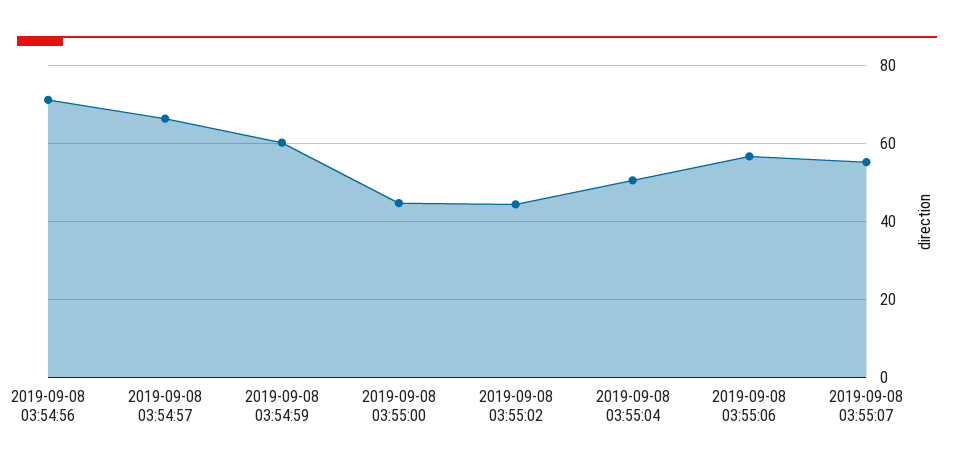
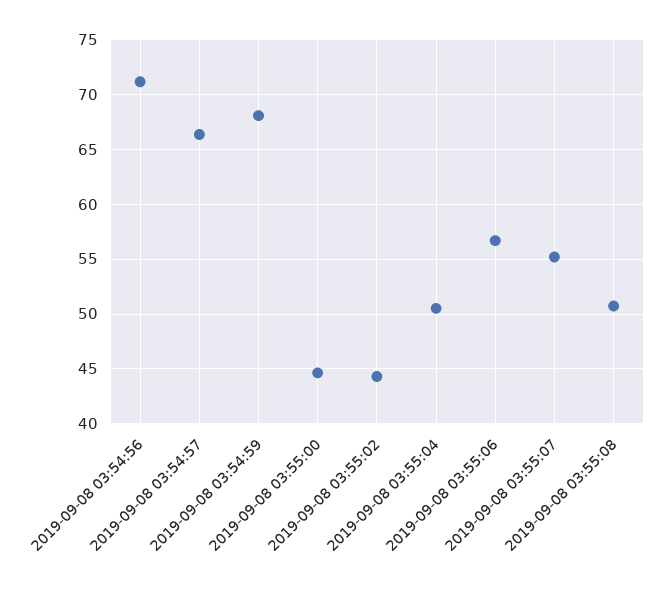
2019-09-08 03:54:59: 60 -> 68
2019-09-08 03:55:08: none -> 51

